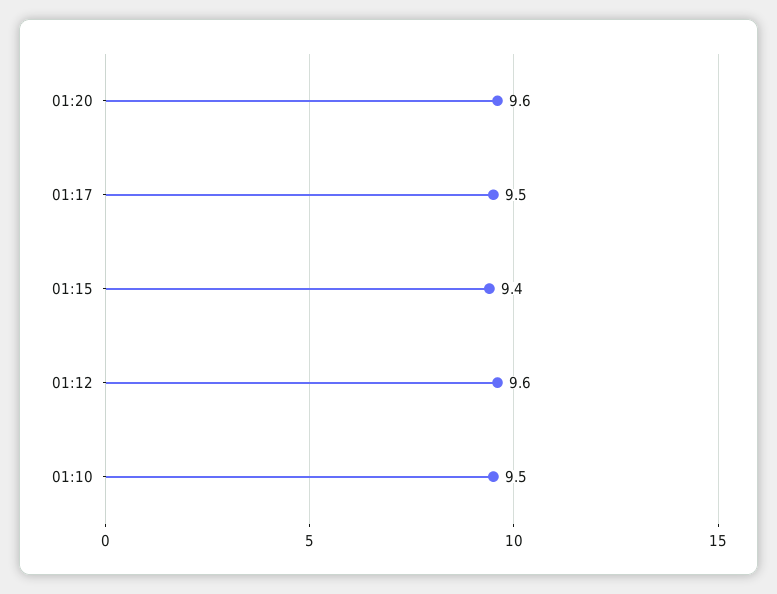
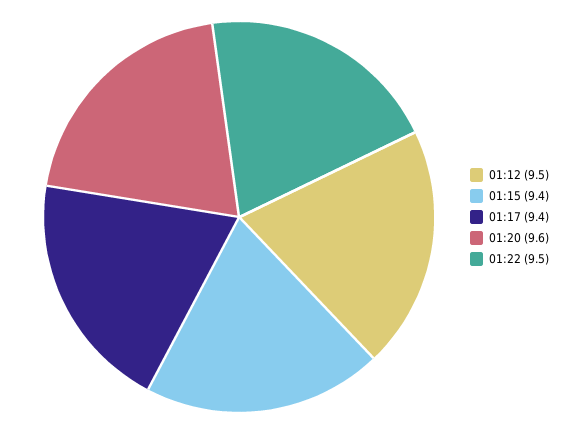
01:17: 9.5 -> 9.4
01:12: 9.6 -> 9.5
01:10: 9.5 -> none
01:22: none -> 9.5

